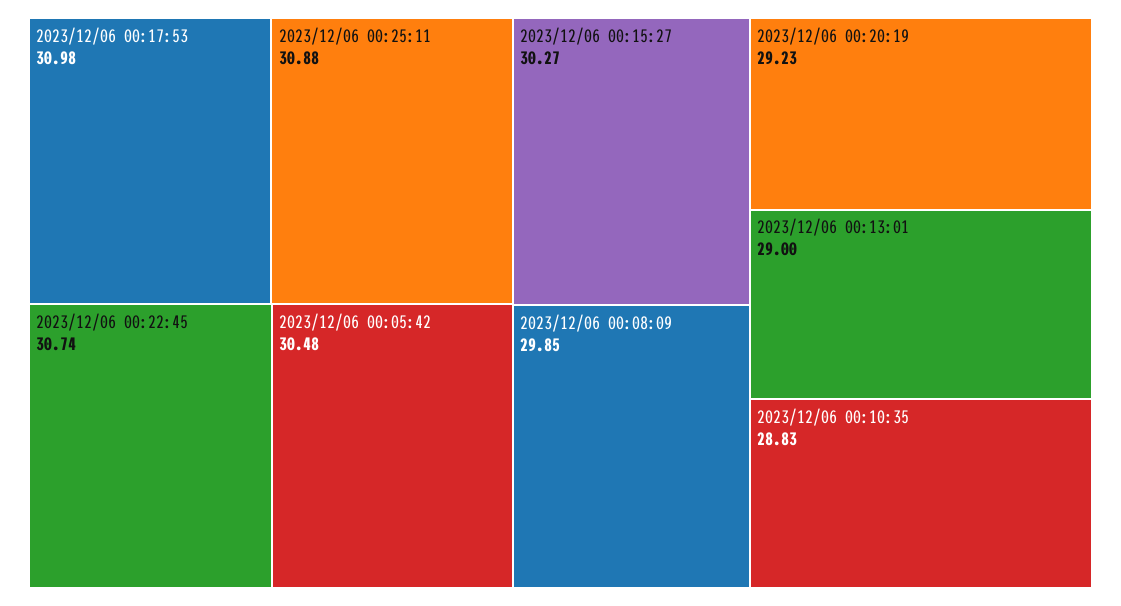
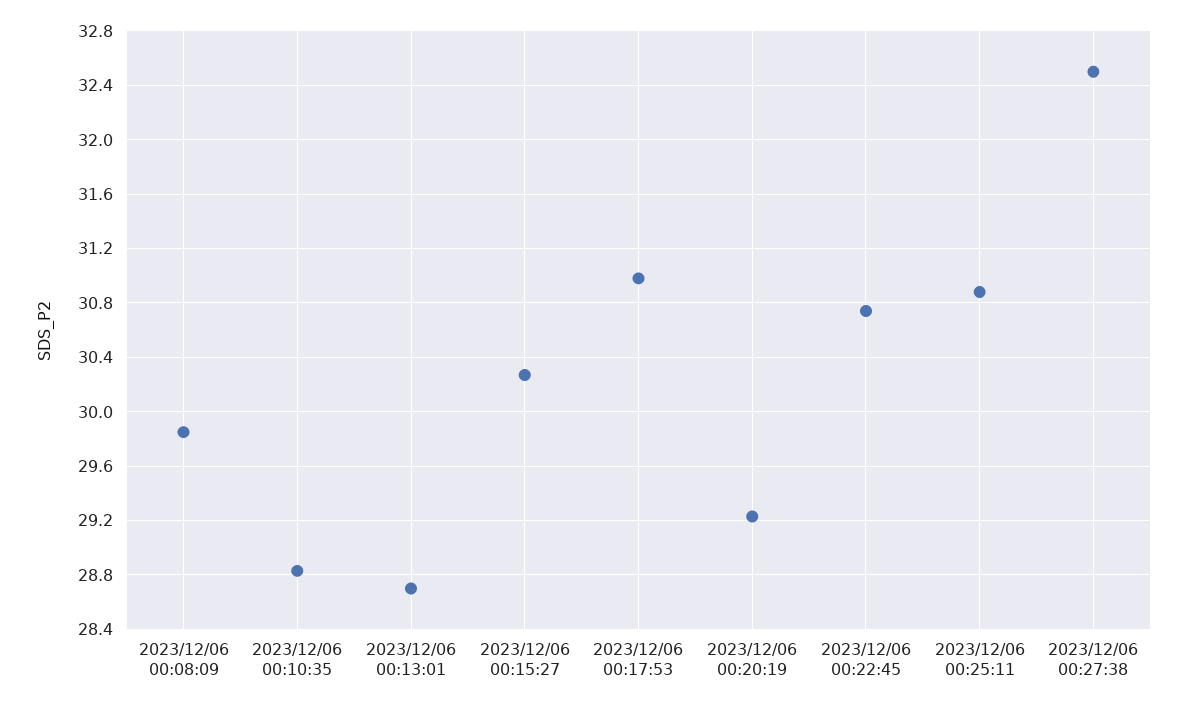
2023/12/06 00:05:42: 30.48 -> none
2023/12/06 00:13:01: 29 -> 28.7
2023/12/06 00:27:38: none -> 32.5

